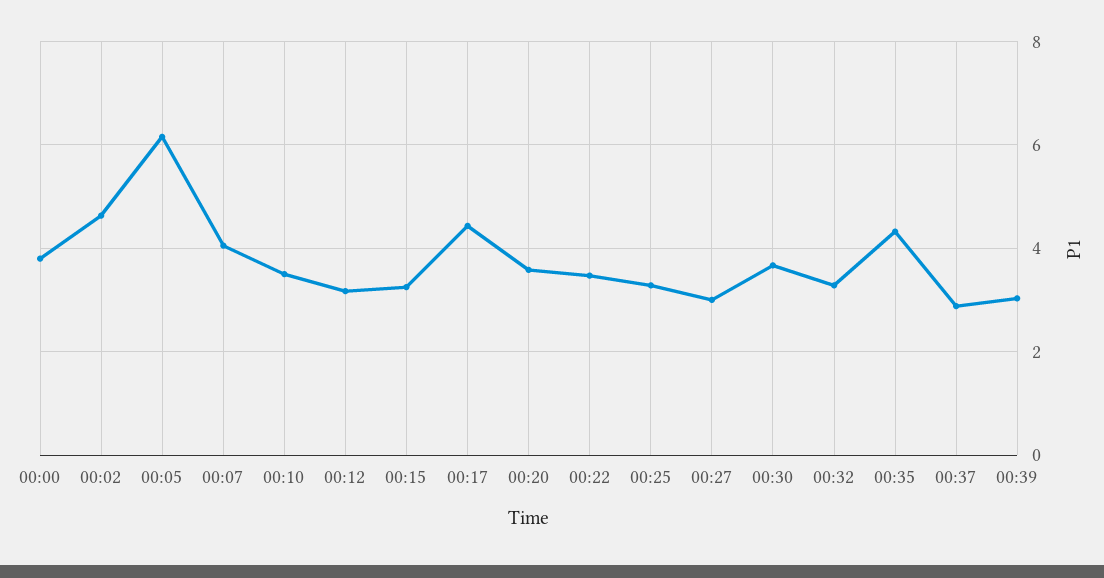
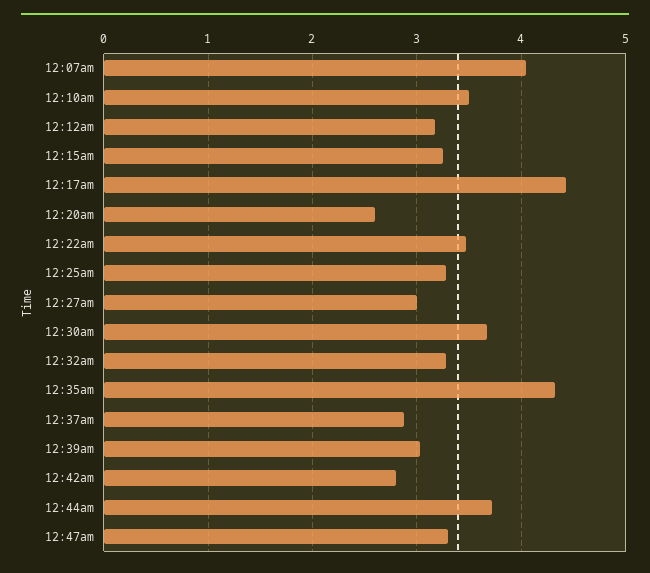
00:00: 3.8 -> none
00:02: 4.6 -> none
00:05: 6.2 -> none
00:20: 3.6 -> 2.6
12:42am: none -> 2.8
12:44am: none -> 3.7
12:47am: none -> 3.3

